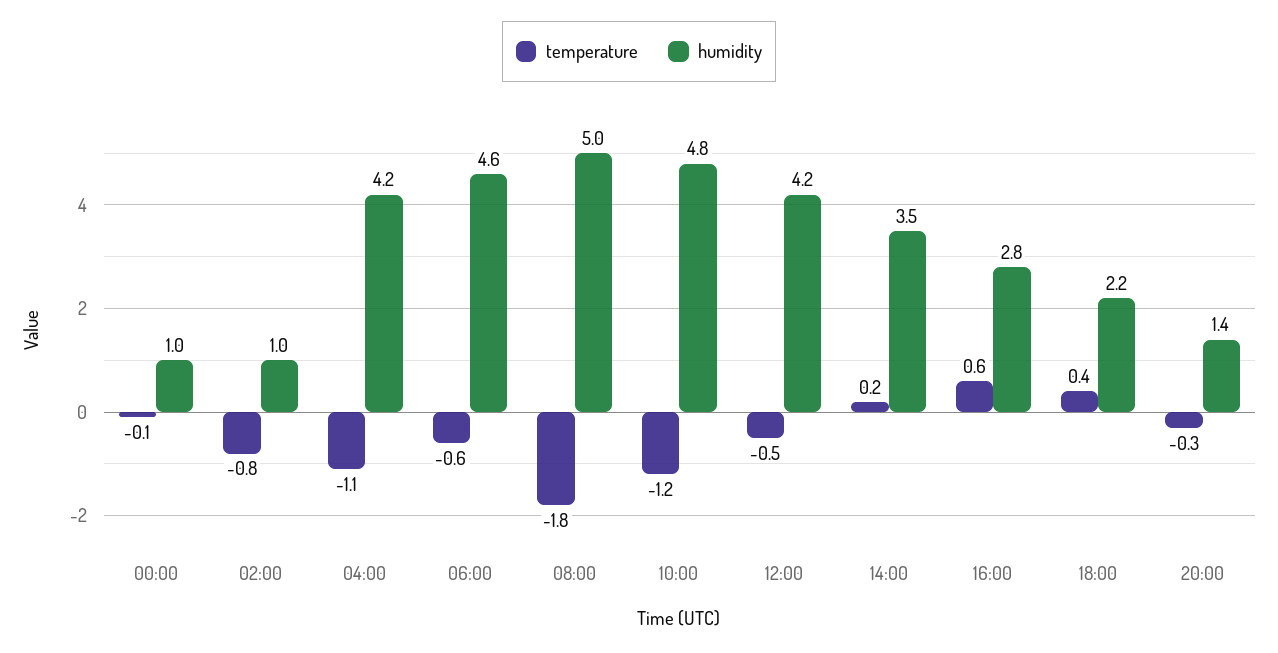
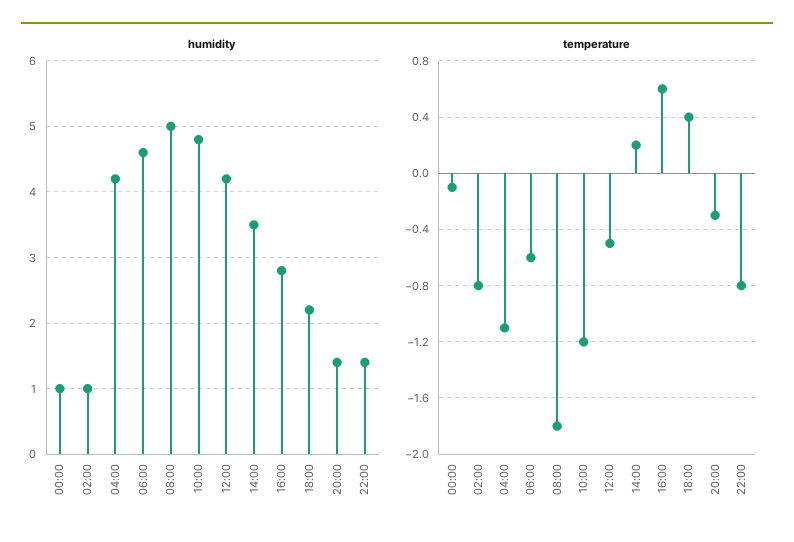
humidity, 22:00: none -> 1.4
temperature, 22:00: none -> -0.8

